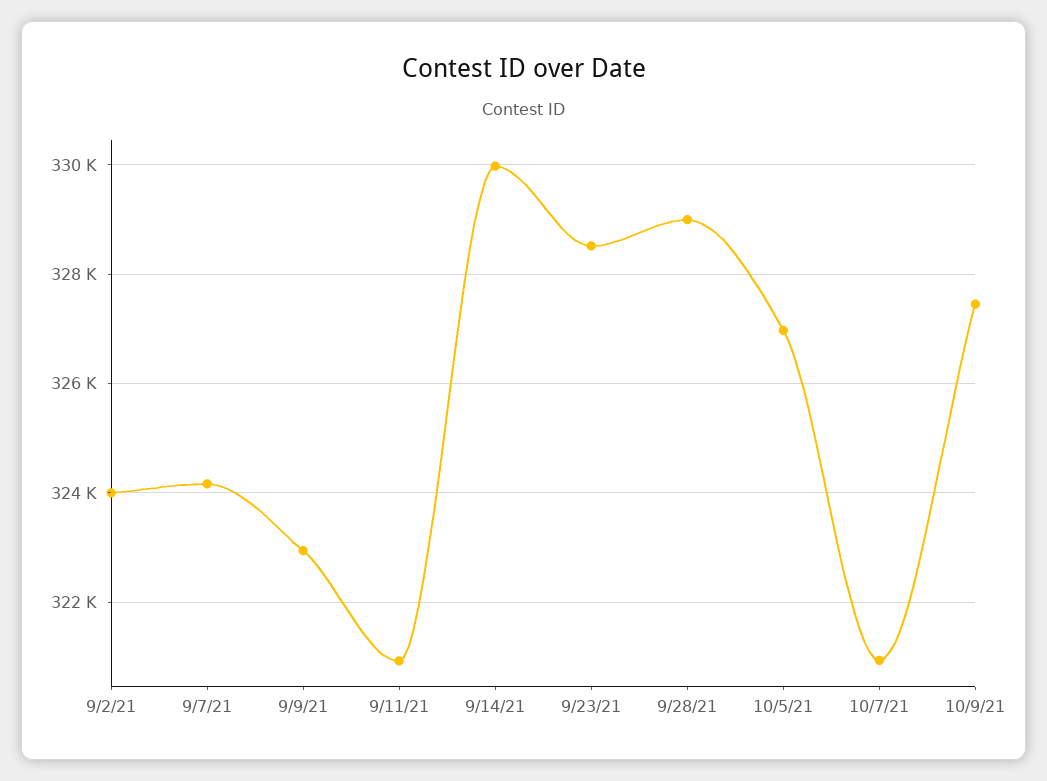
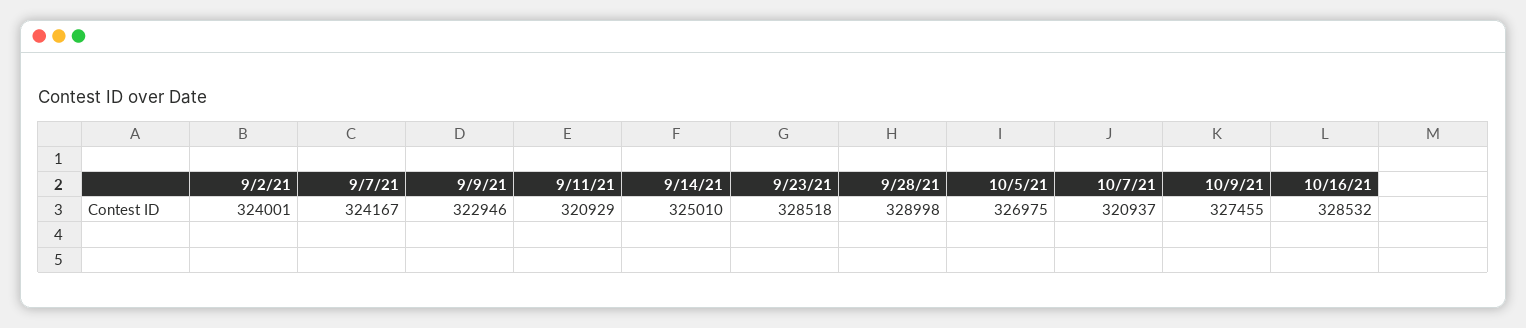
9/14/21: 330000 -> 325010
10/16/21: none -> 328532

